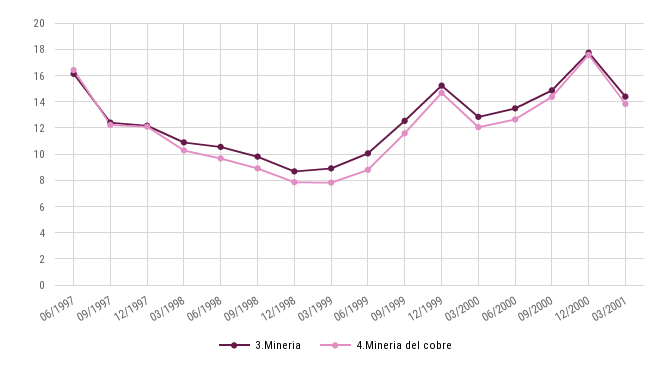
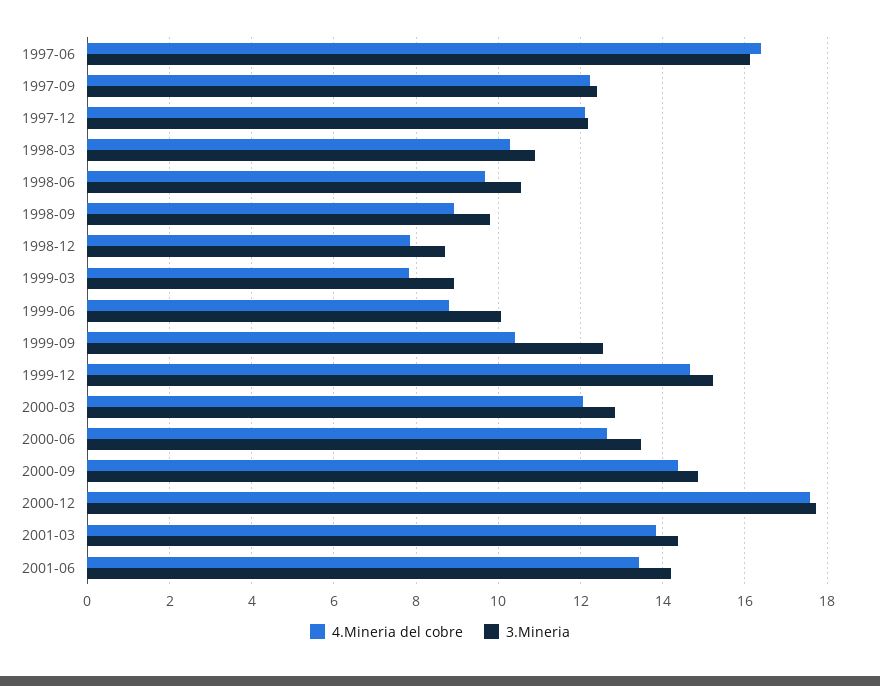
4.Mineria del cobre, 09/1999: 11.5 -> 10.4
4.Mineria del cobre, 2001-06: none -> 13.4
3.Mineria, 2001-06: none -> 14.2

